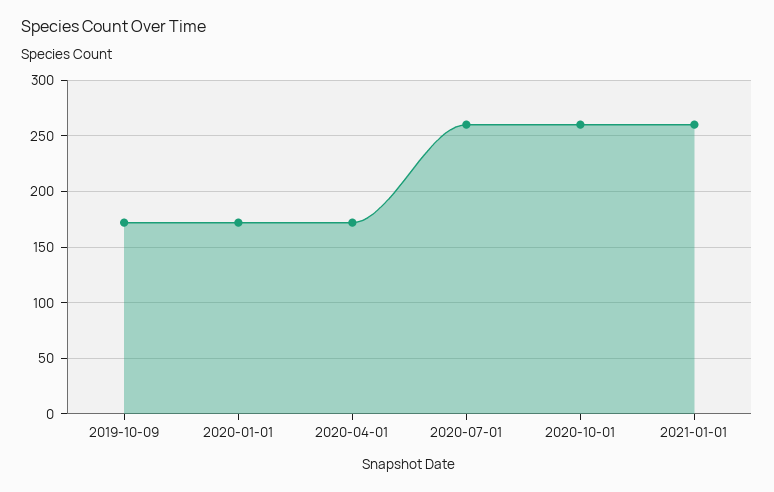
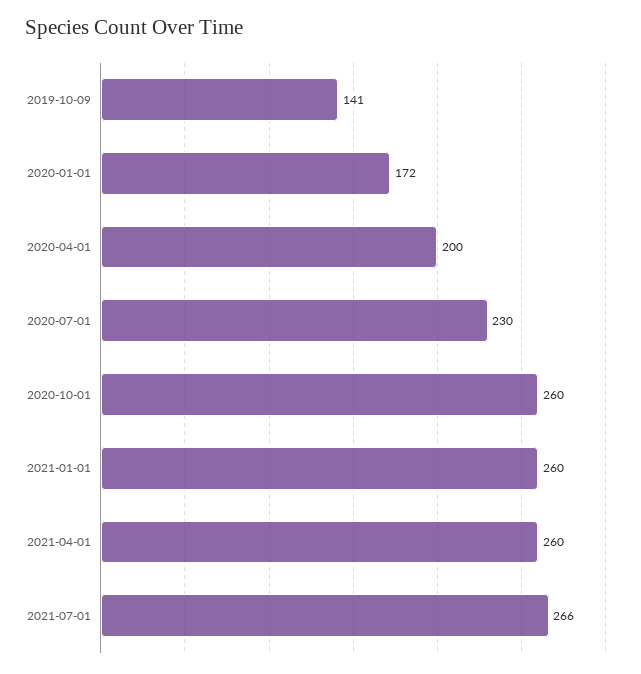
2019-10-09: 170 -> 141
2020-04-01: 170 -> 200
2020-07-01: 260 -> 230
2021-04-01: none -> 260
2021-07-01: none -> 266

